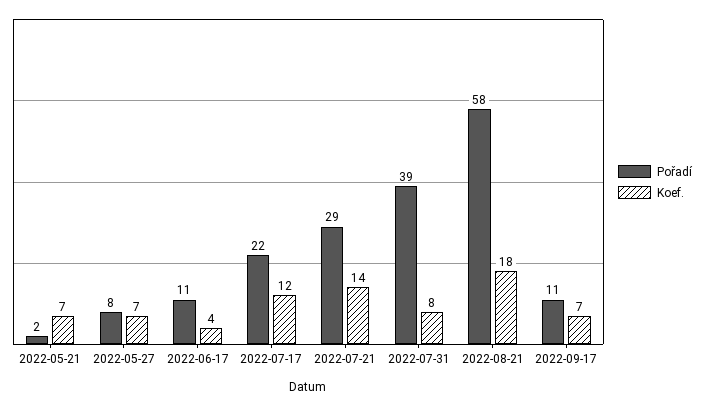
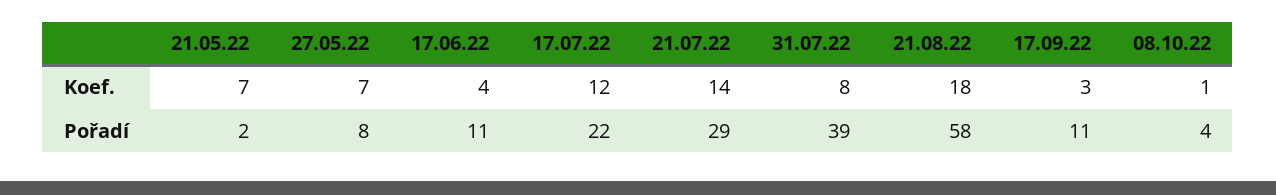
Koef., 2022-09-17: 7 -> 3
Koef., 08.10.22: none -> 1
Pořadí, 08.10.22: none -> 4

